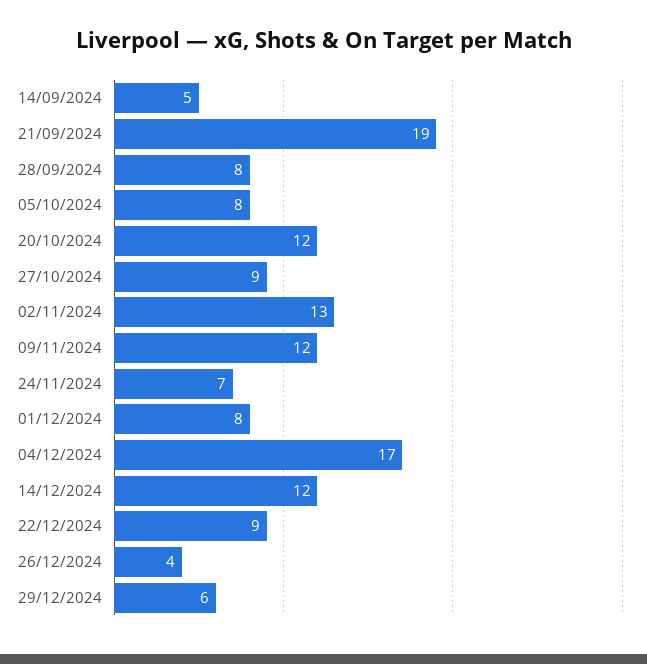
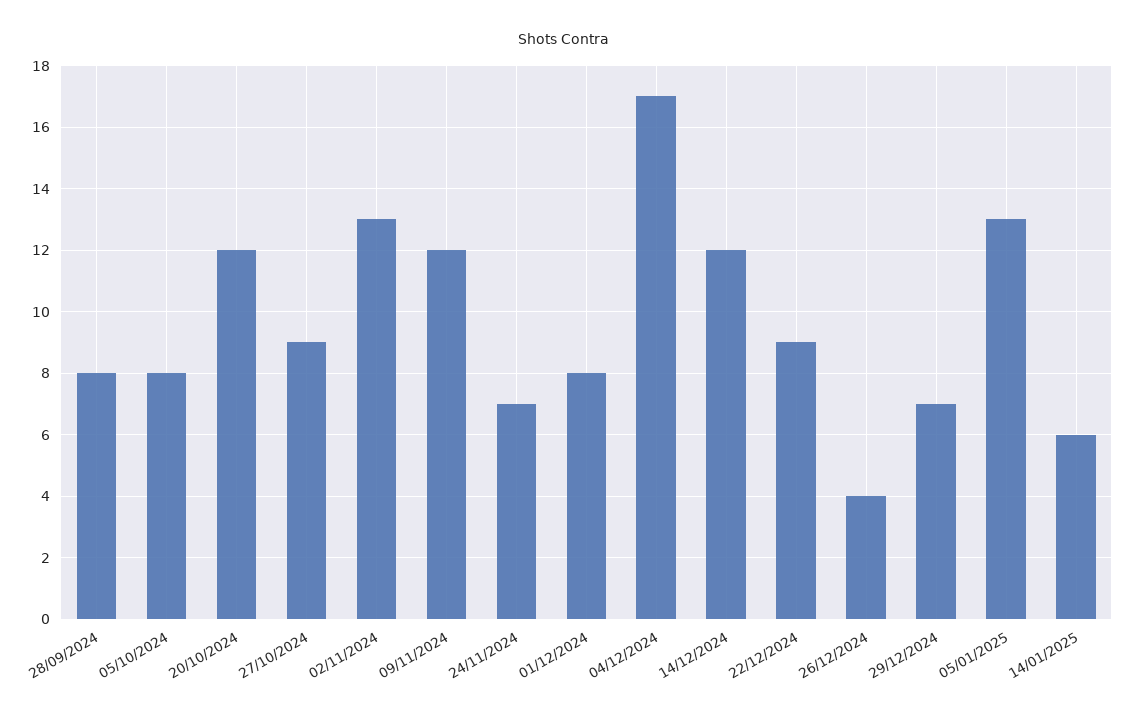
14/09/2024: 5 -> none
21/09/2024: 19 -> none
29/12/2024: 6 -> 7
05/01/2025: none -> 13
14/01/2025: none -> 6

